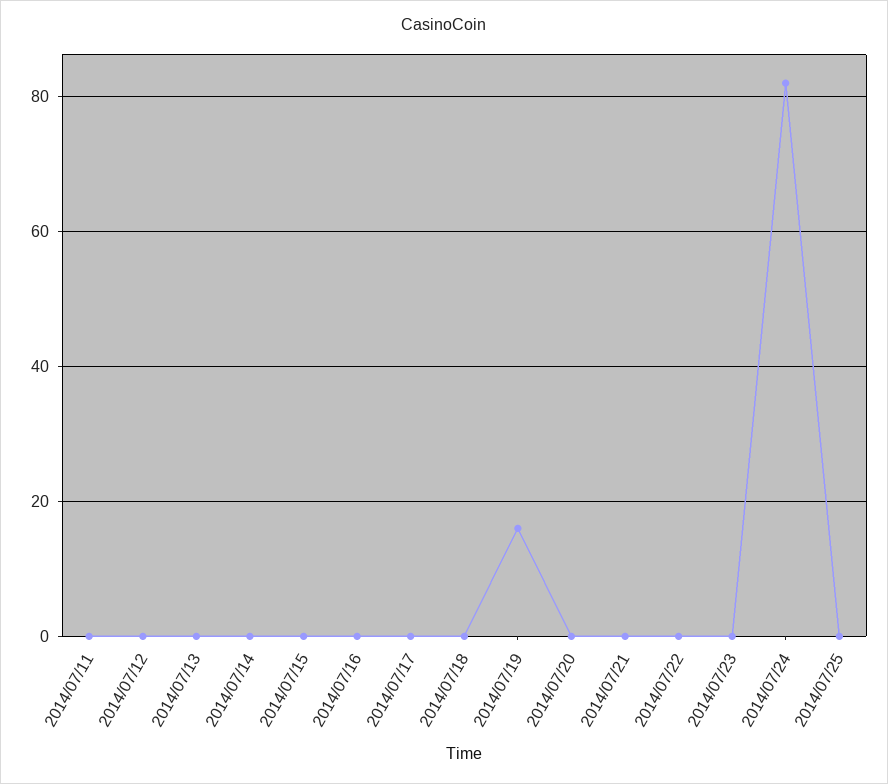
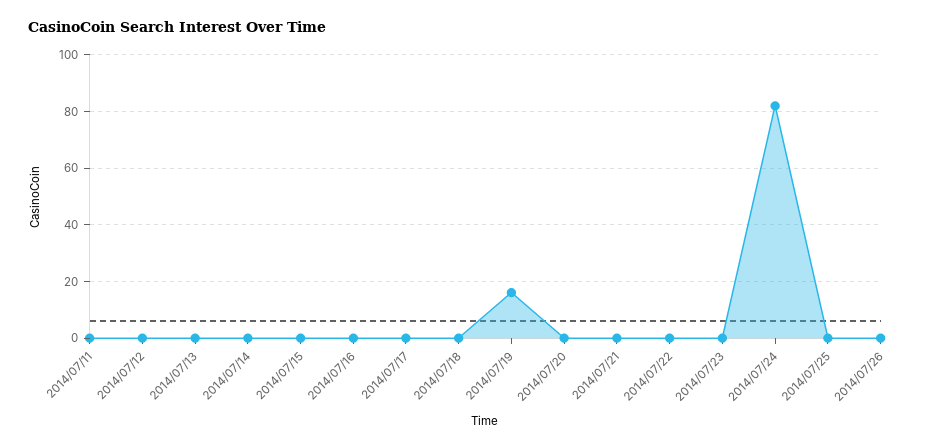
2014/07/26: none -> 0

